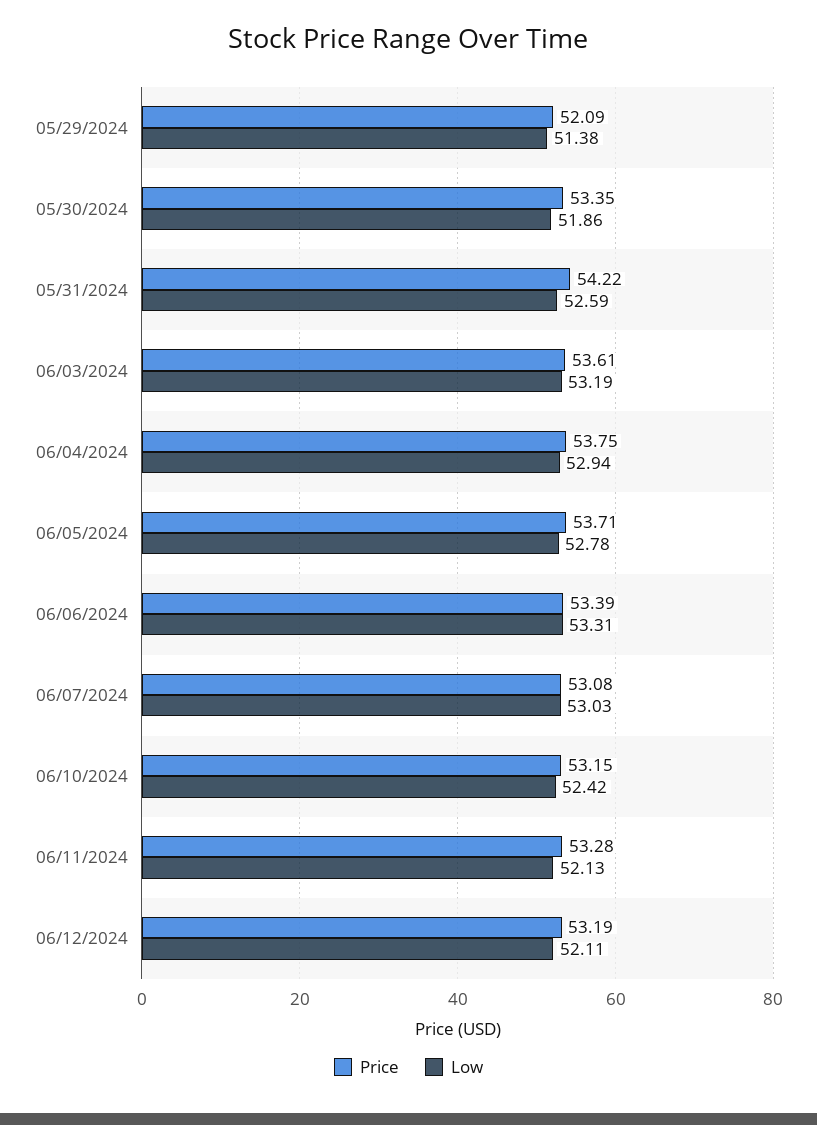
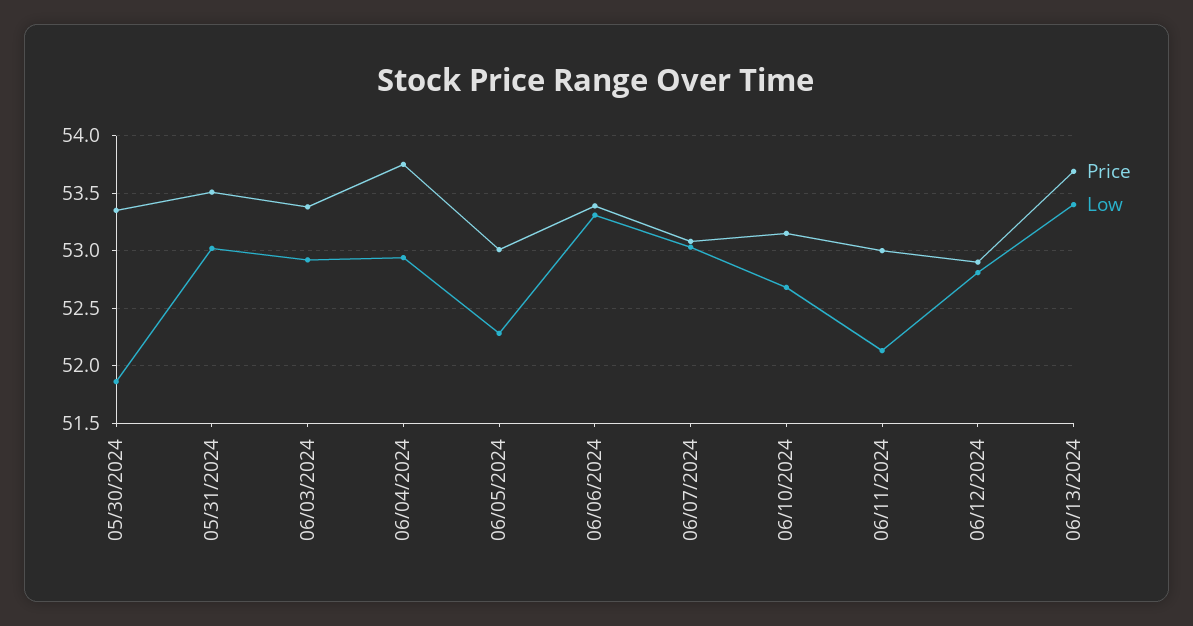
Price, 05/29/2024: 52.09 -> none
Low, 05/29/2024: 51.38 -> none
Price, 05/31/2024: 54.22 -> 53.5
Low, 05/31/2024: 52.59 -> 53
Price, 06/03/2024: 53.61 -> 53.4
Low, 06/03/2024: 53.19 -> 52.9
Price, 06/05/2024: 53.71 -> 53
Low, 06/05/2024: 52.78 -> 52.3
Low, 06/10/2024: 52.42 -> 52.7
Price, 06/11/2024: 53.28 -> 53
Price, 06/12/2024: 53.19 -> 52.9
Low, 06/12/2024: 52.11 -> 52.8
Price, 06/13/2024: none -> 53.7
Low, 06/13/2024: none -> 53.4

